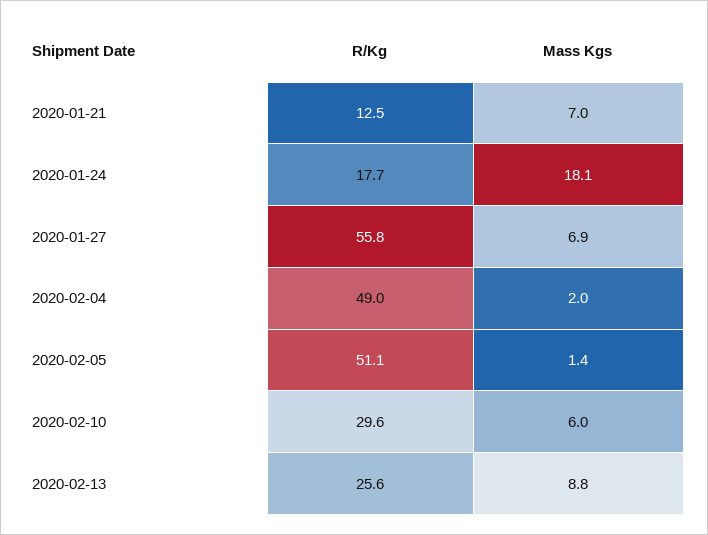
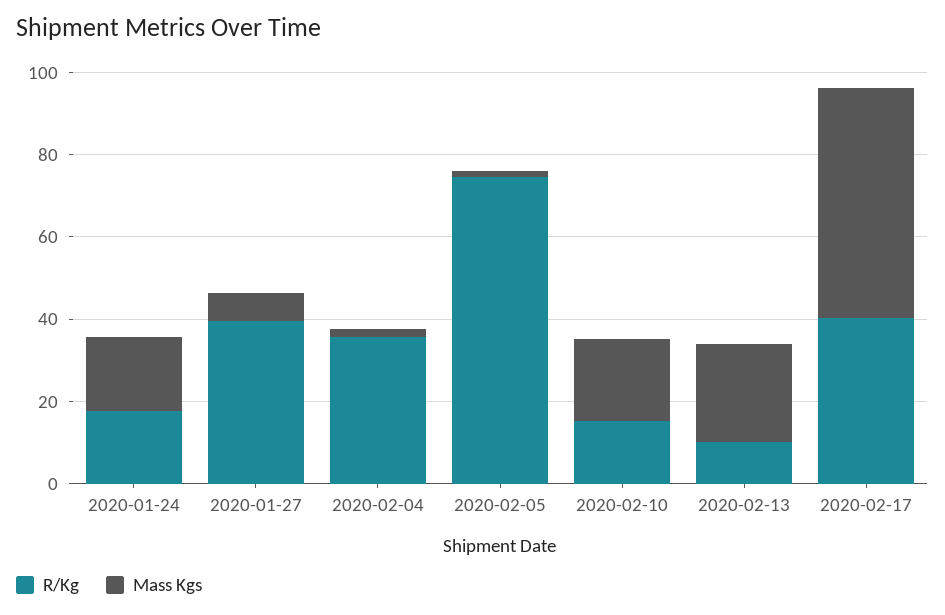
R/Kg, 2020-01-21: 12.5 -> none
Mass Kgs, 2020-01-21: 7 -> none
R/Kg, 2020-01-27: 55.8 -> 40
R/Kg, 2020-02-04: 49 -> 35
R/Kg, 2020-02-05: 51.1 -> 75
R/Kg, 2020-02-10: 29.6 -> 15
Mass Kgs, 2020-02-10: 6 -> 20
R/Kg, 2020-02-13: 25.6 -> 10
Mass Kgs, 2020-02-13: 8.8 -> 25
R/Kg, 2020-02-17: none -> 40
Mass Kgs, 2020-02-17: none -> 55

